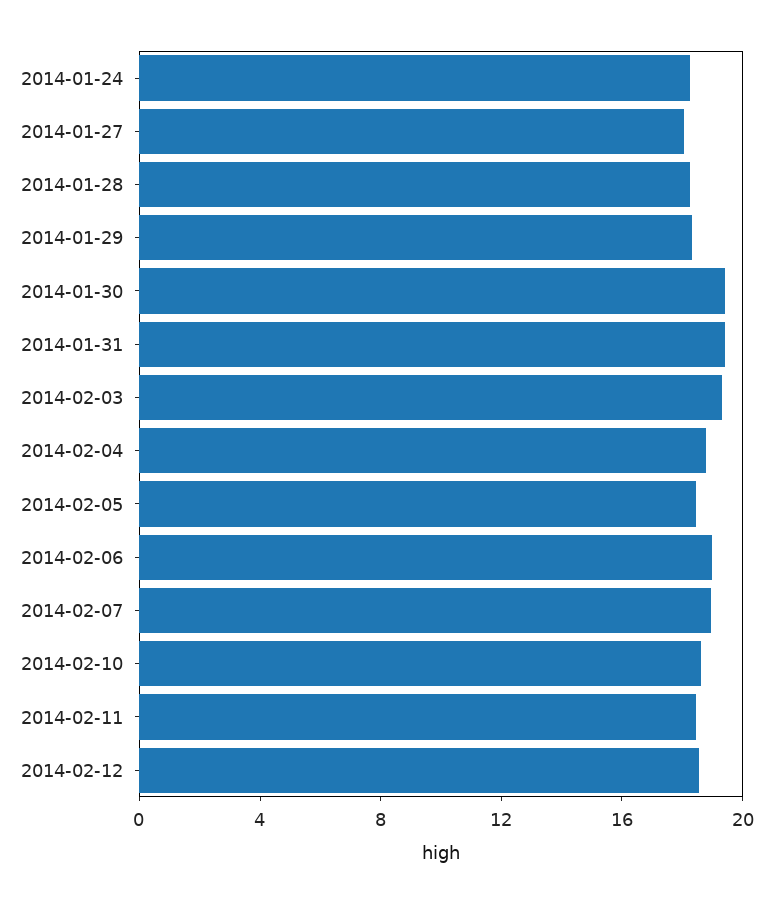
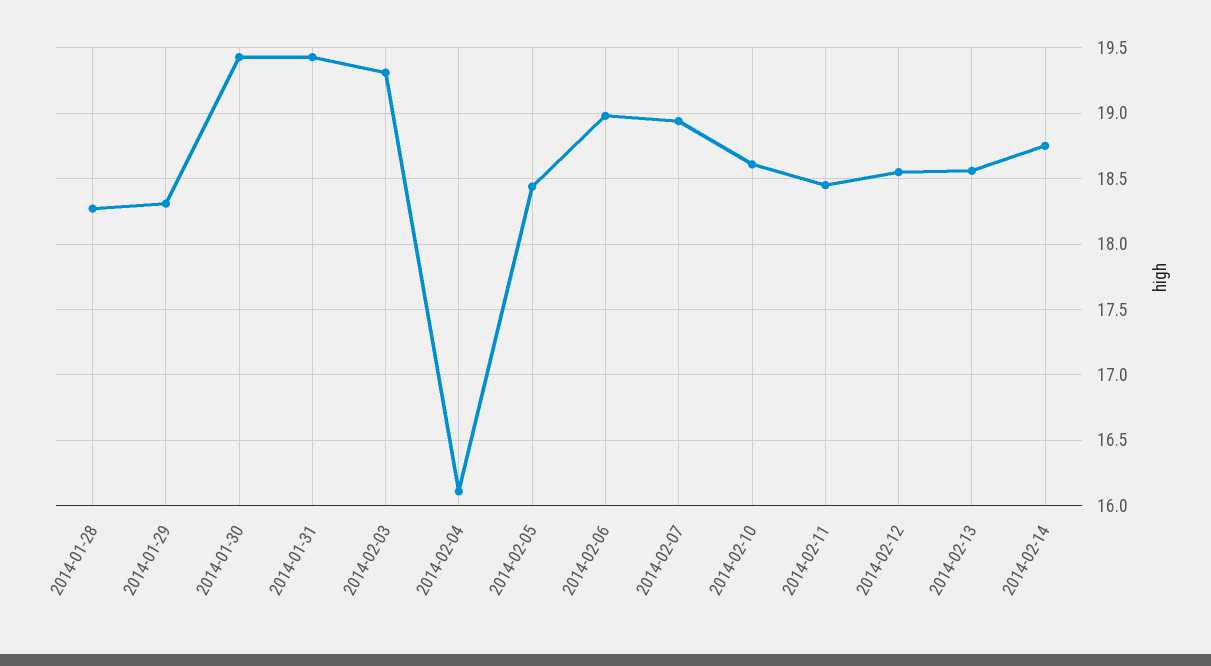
2014-01-24: 18 -> none
2014-01-27: 18 -> none
2014-02-04: 19 -> 16.1
2014-02-13: none -> 18.55
2014-02-14: none -> 18.75

